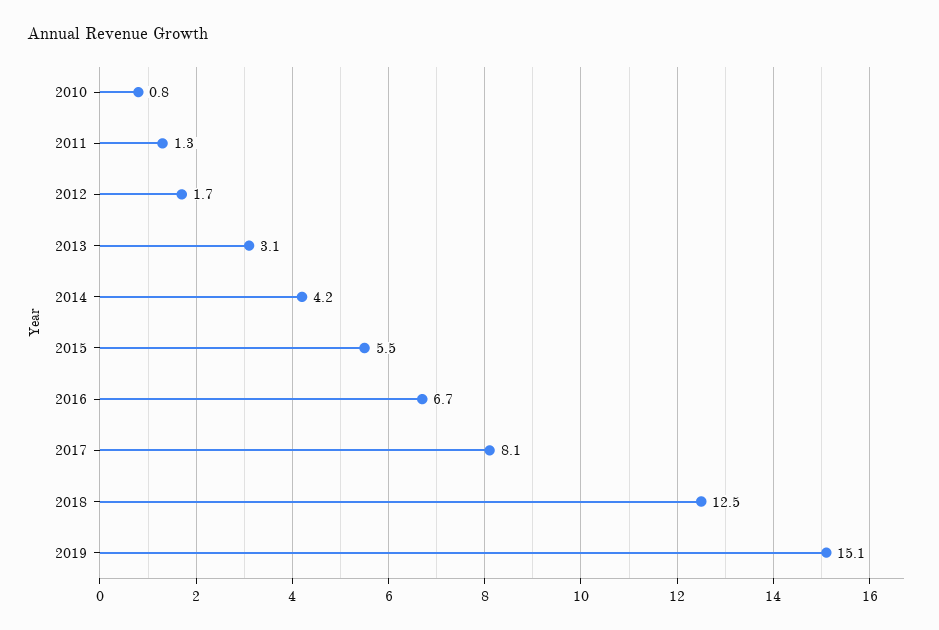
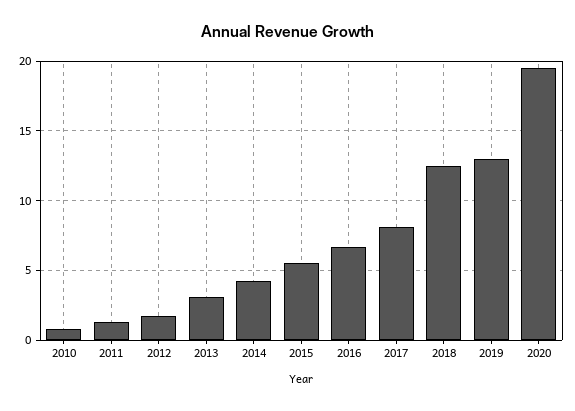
2019: 15.1 -> 13
2020: none -> 19.5

